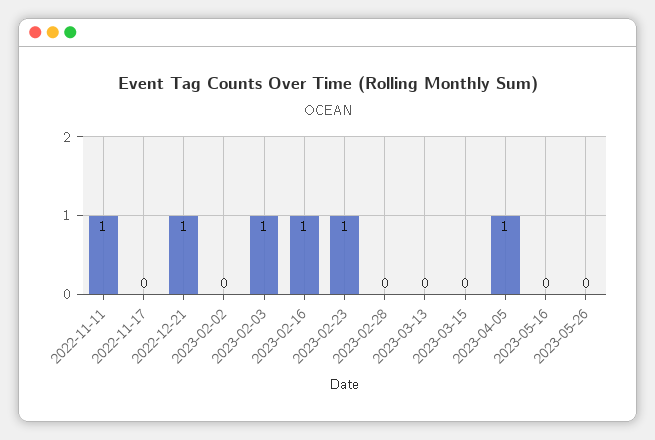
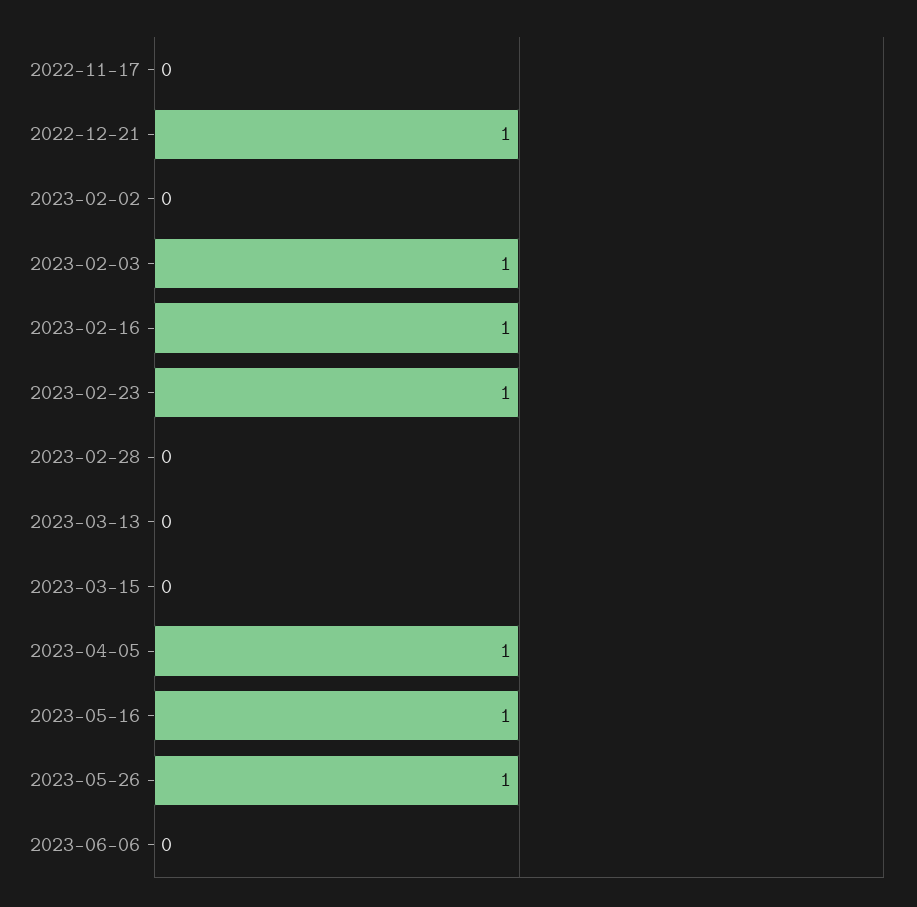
2022-11-11: 1 -> none
2023-05-16: 0 -> 1
2023-05-26: 0 -> 1
2023-06-06: none -> 0

